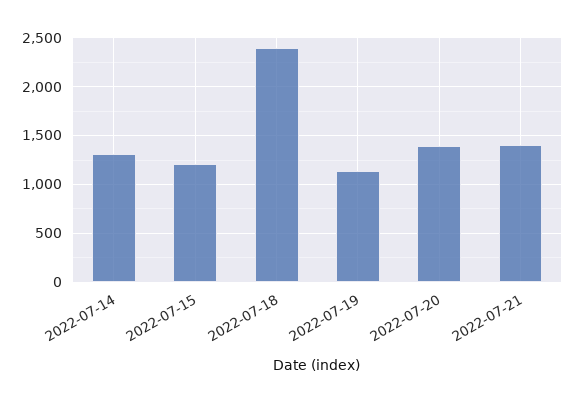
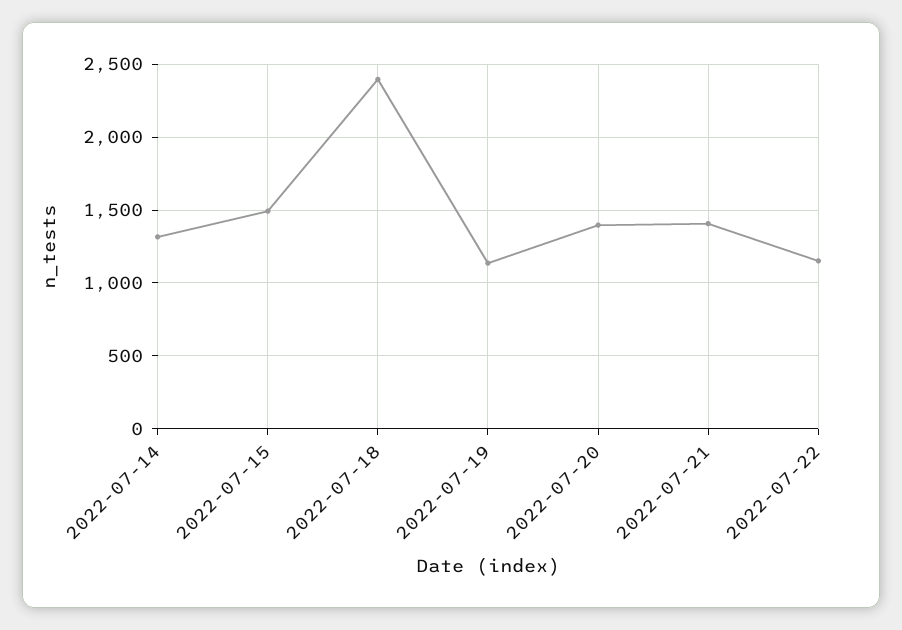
2022-07-15: 1200 -> 1500
2022-07-22: none -> 1150

